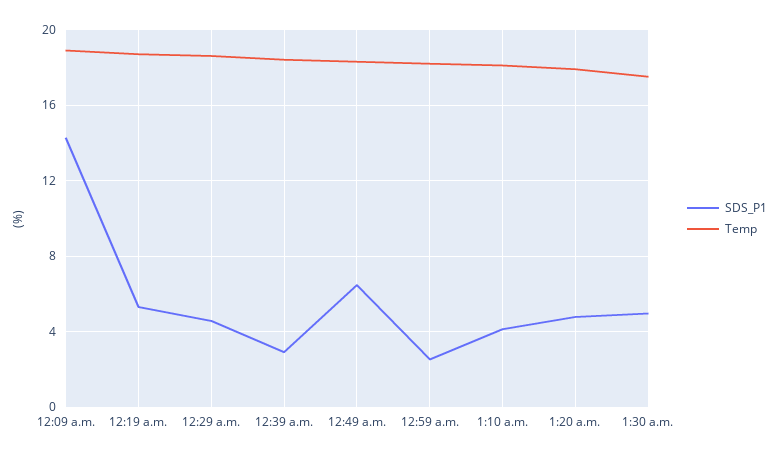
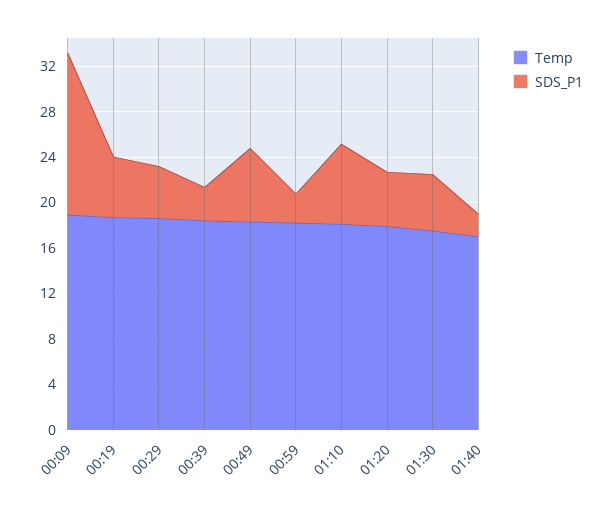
SDS_P1, 1:10 a.m.: 4 -> 7
Temp, 01:40: none -> 17
SDS_P1, 01:40: none -> 2

